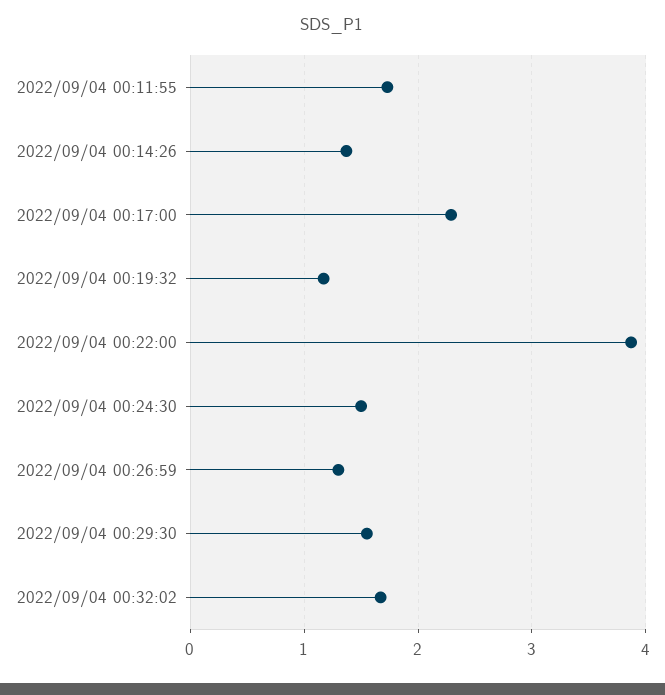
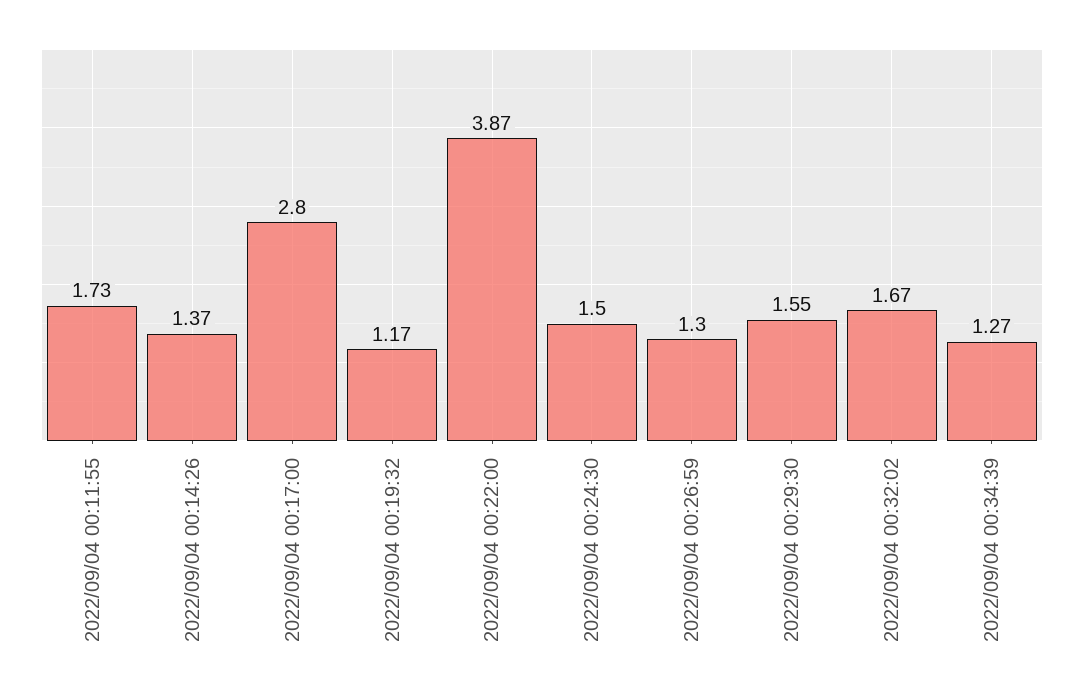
2022/09/04 00:17:00: 2.3 -> 2.8
2022/09/04 00:34:39: none -> 1.27

